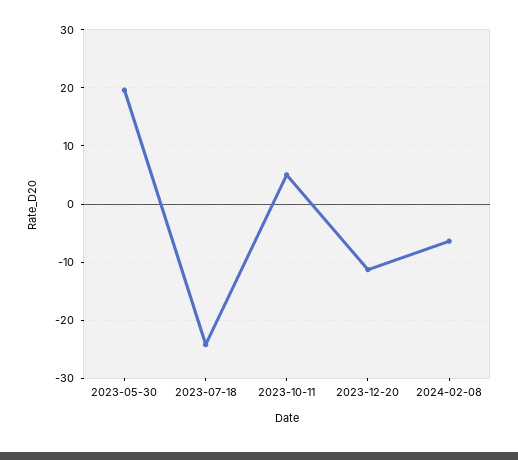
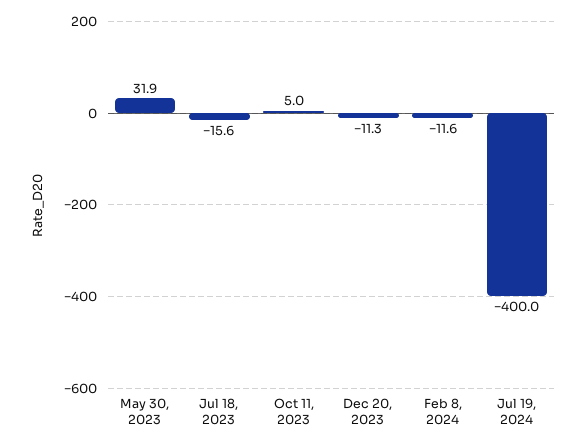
2023-05-30: 20 -> 31.9
2023-07-18: -24 -> -15.6
2024-02-08: -6 -> -11.6
Jul 19, 2024: none -> -400

